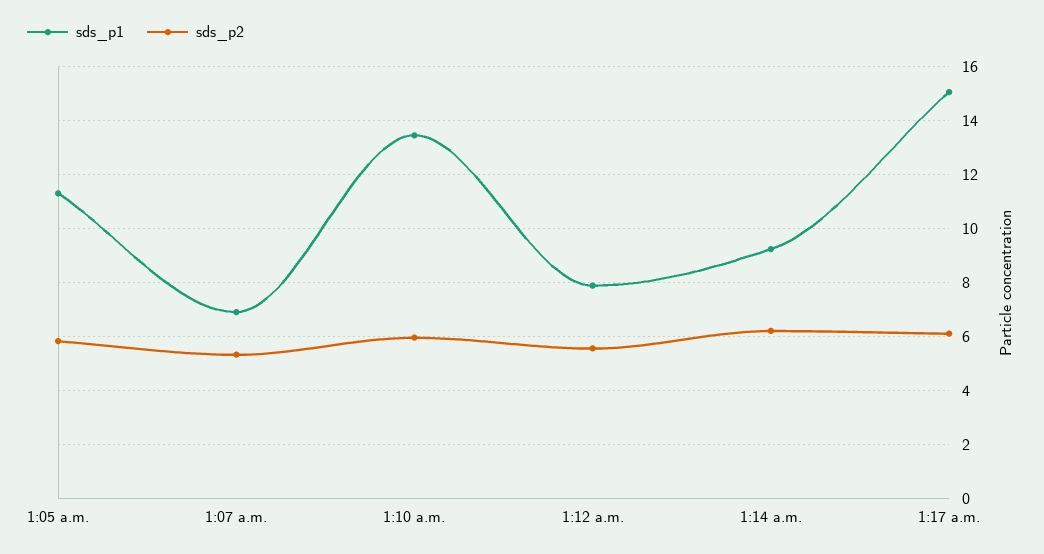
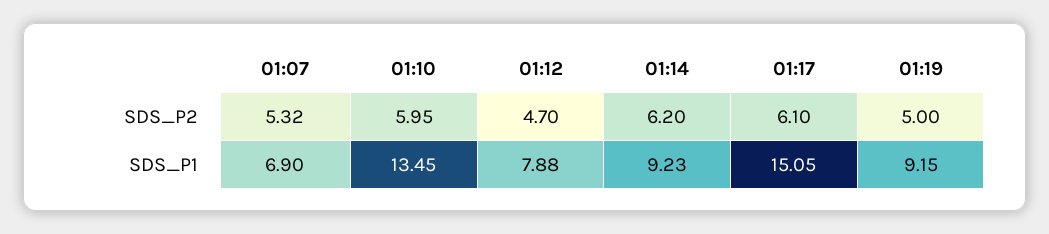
sds_p1, 1:05 a.m.: 11.25 -> none
sds_p2, 1:05 a.m.: 5.75 -> none
sds_p2, 1:12 a.m.: 5.5 -> 4.7
sds_p2, 01:19: none -> 5
sds_p1, 01:19: none -> 9.15

